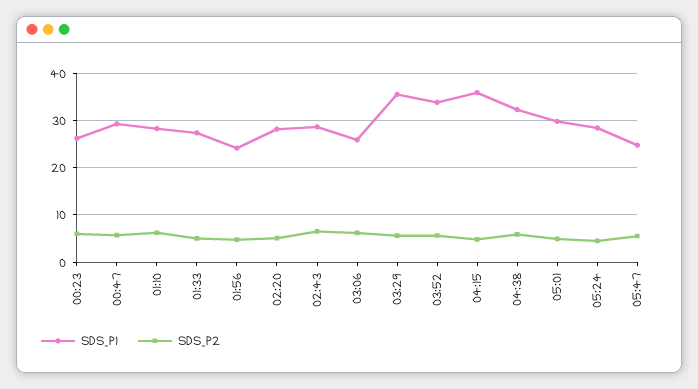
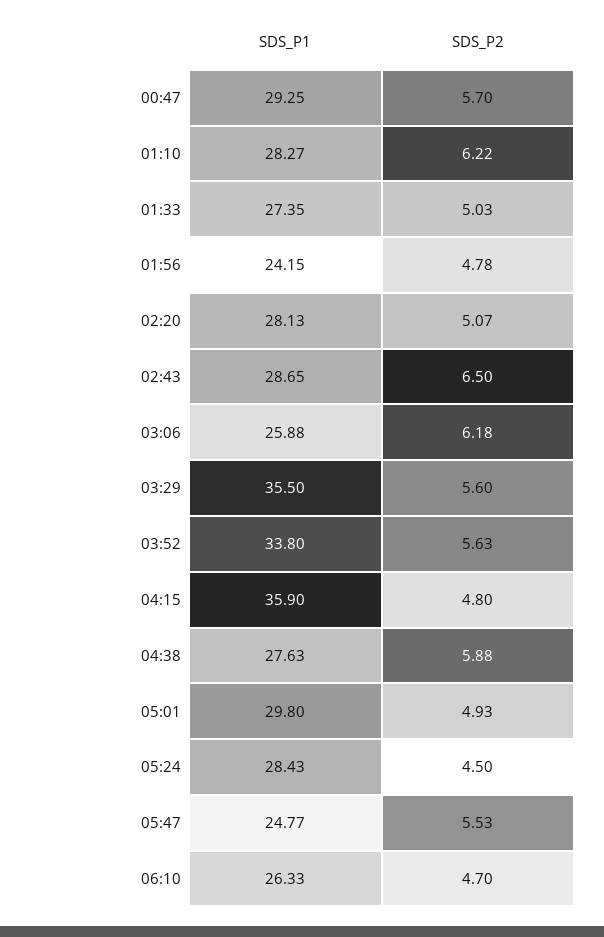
SDS_P1, 00:23: 26 -> none
SDS_P2, 00:23: 6 -> none
SDS_P1, 04:38: 32 -> 27.63
SDS_P1, 06:10: none -> 26.33
SDS_P2, 06:10: none -> 4.7

